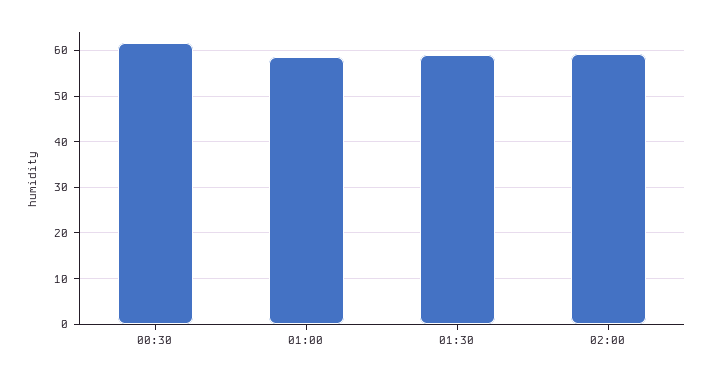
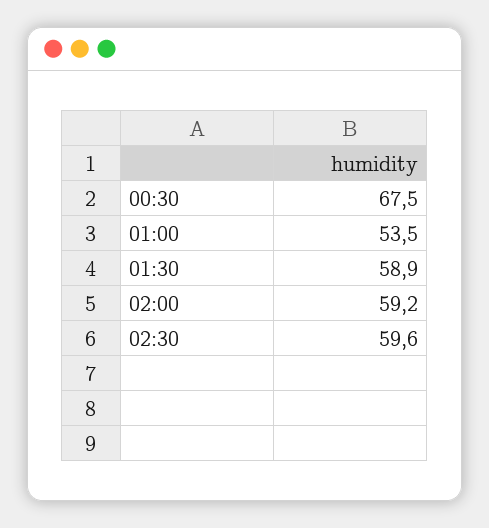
00:30: 62 -> 67.5
01:00: 58 -> 53.5
02:30: none -> 59.6

